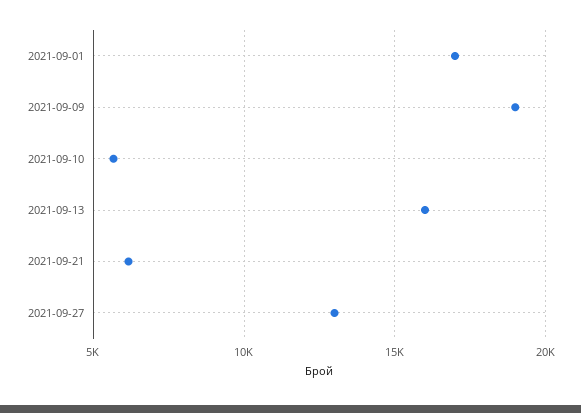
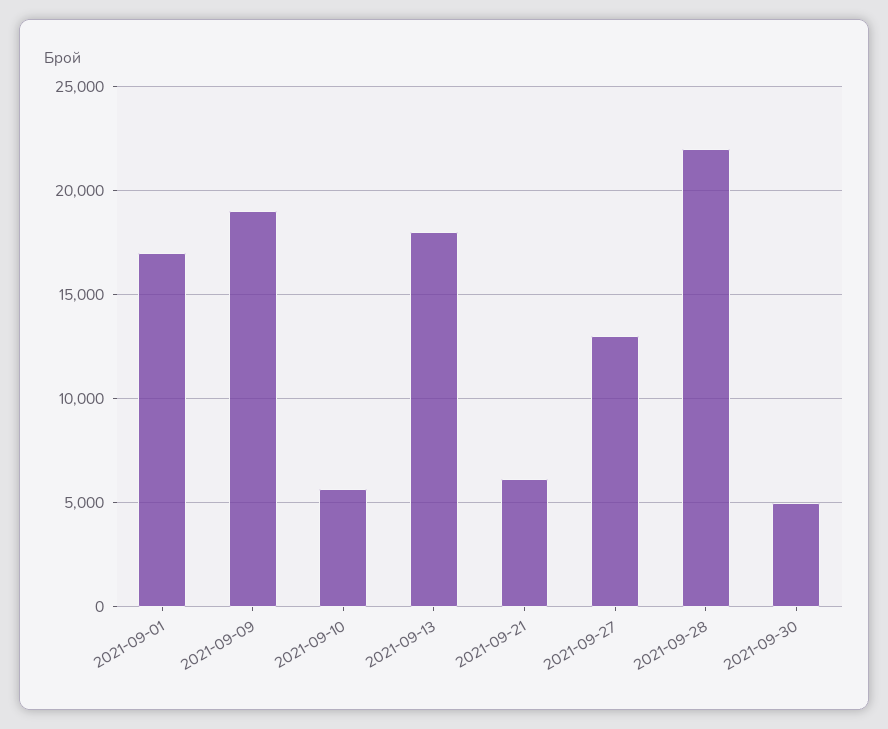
2021-09-13: 16000 -> 18000
2021-09-28: none -> 22000
2021-09-30: none -> 5000

